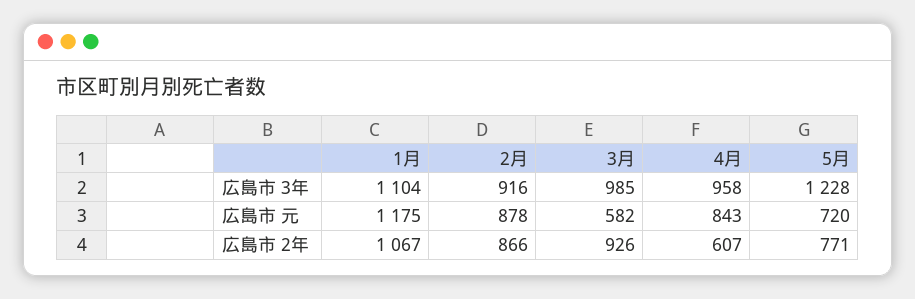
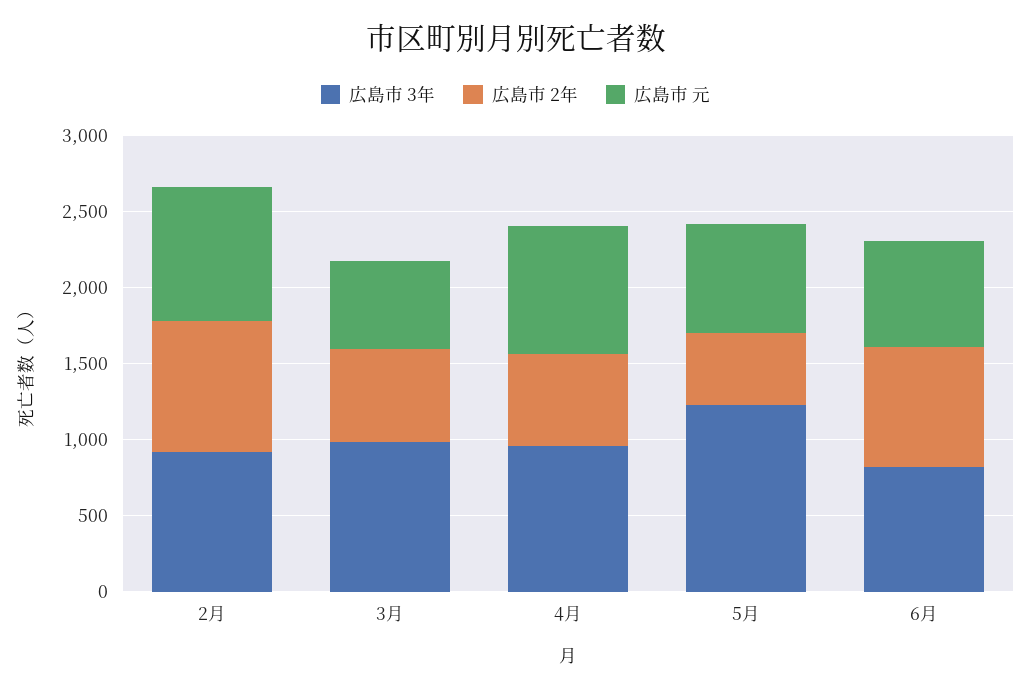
広島市 3年, 1月: 1104 -> none
広島市 元, 1月: 1175 -> none
広島市 2年, 1月: 1067 -> none
広島市 2年, 3月: 926 -> 600
広島市 2年, 5月: 771 -> 500
広島市 3年, 6月: none -> 800
広島市 2年, 6月: none -> 800
広島市 元, 6月: none -> 700

